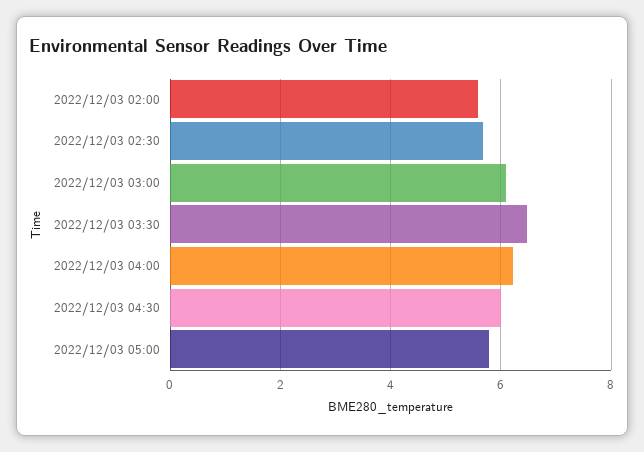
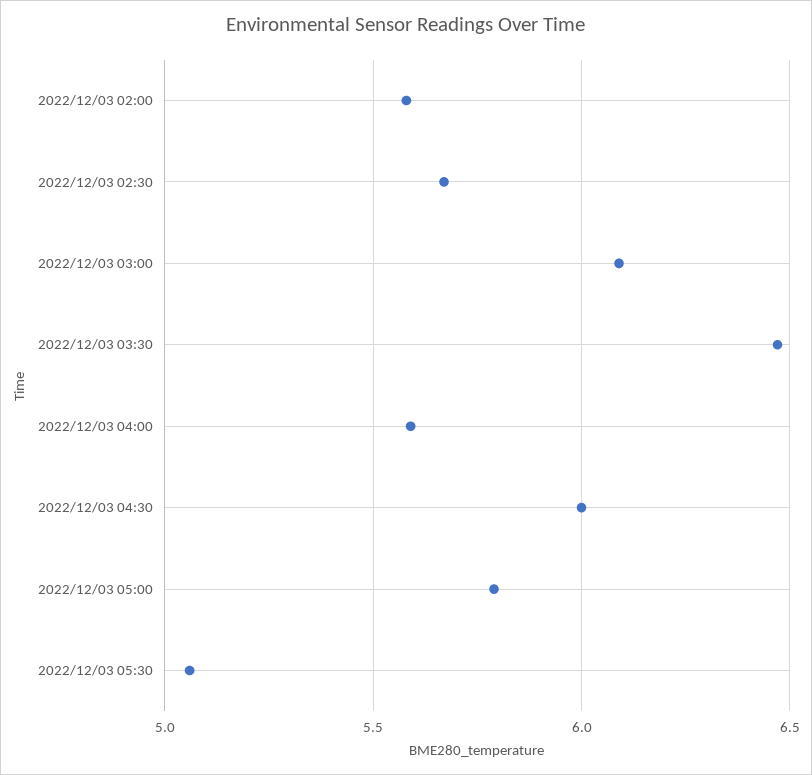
2022/12/03 04:00: 6.2 -> 5.6
2022/12/03 05:30: none -> 5.05

